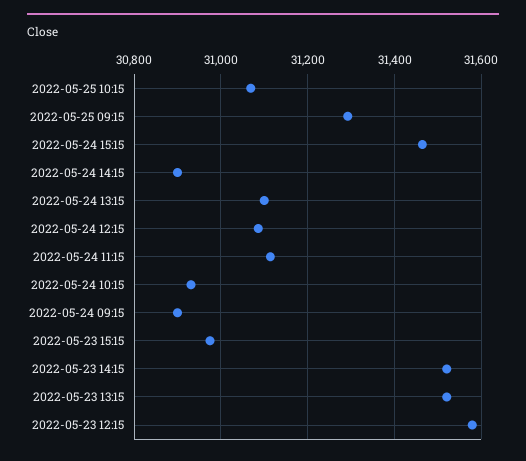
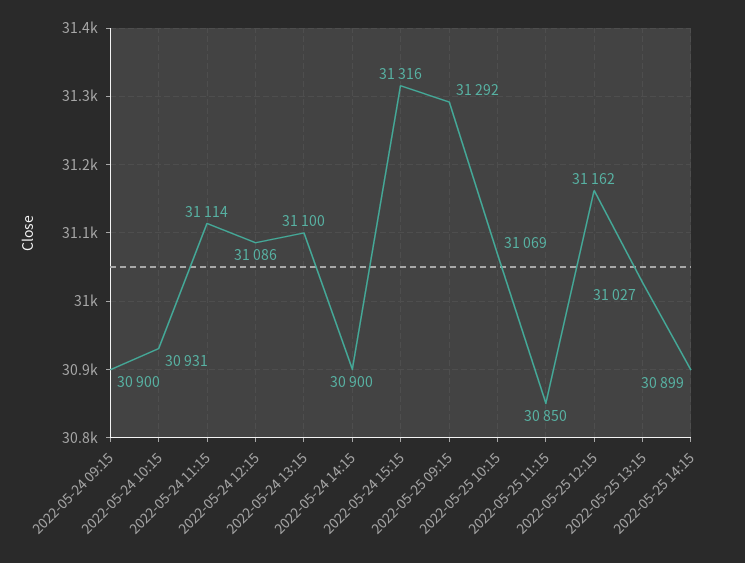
2022-05-24 15:15: 31460 -> 31316
2022-05-23 15:15: 30980 -> none
2022-05-23 14:15: 31520 -> none
2022-05-23 13:15: 31520 -> none
2022-05-23 12:15: 31580 -> none
2022-05-25 11:15: none -> 30850
2022-05-25 12:15: none -> 31162
2022-05-25 13:15: none -> 31027
2022-05-25 14:15: none -> 30899

